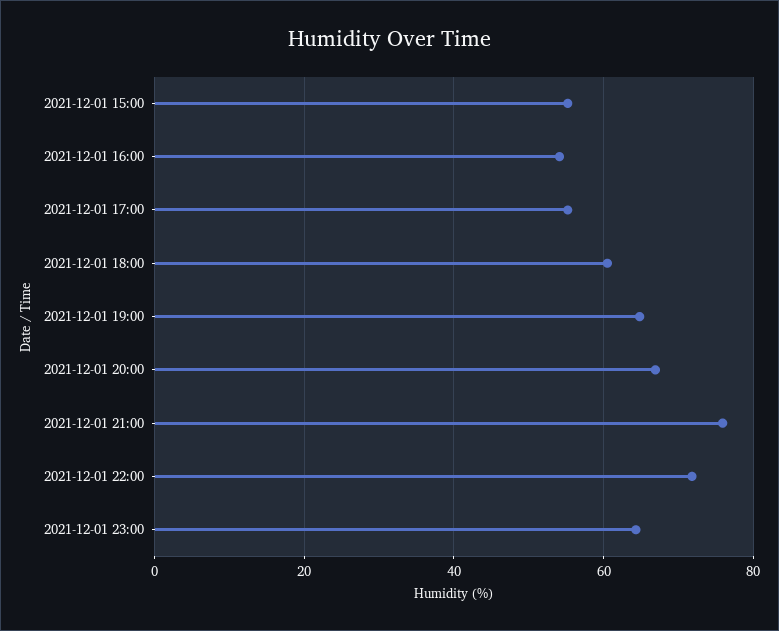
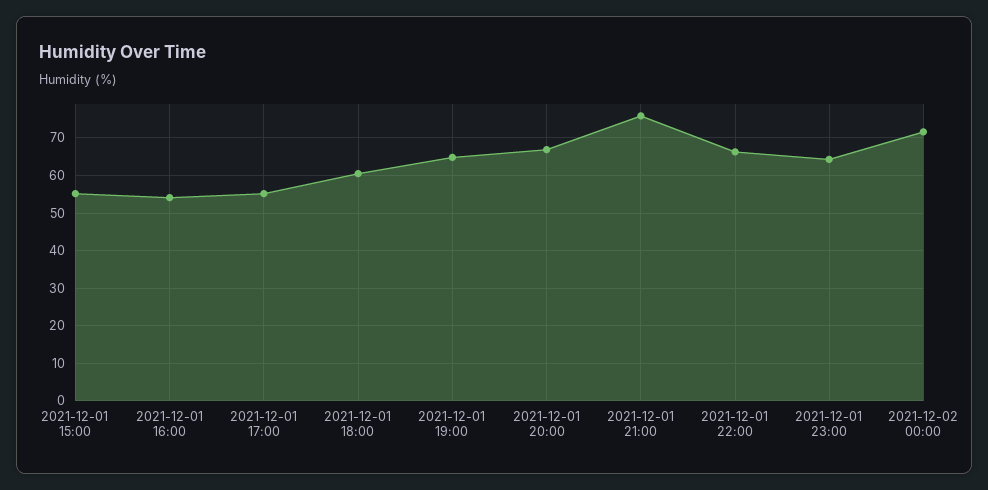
2021-12-01 22:00: 72 -> 66
2021-12-02 00:00: none -> 72

